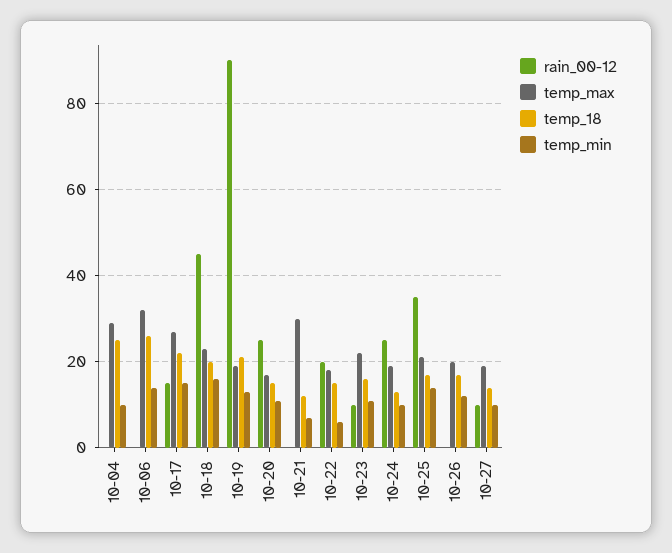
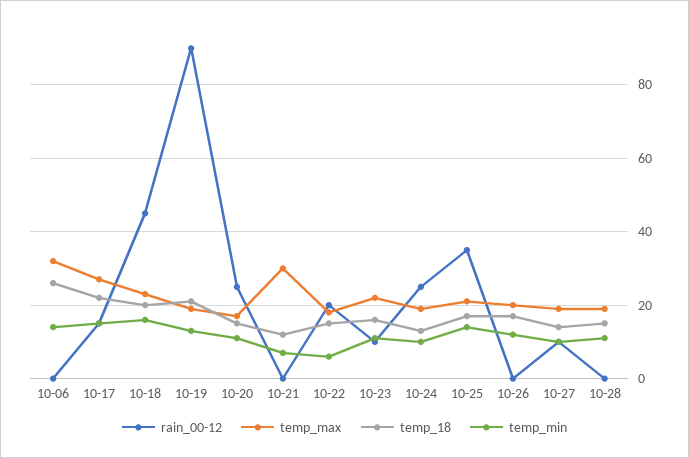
rain_00-12, 10-04: 0 -> none
temp_max, 10-04: 30 -> none
temp_18, 10-04: 25 -> none
temp_min, 10-04: 10 -> none
rain_00-12, 10-28: none -> 0
temp_max, 10-28: none -> 20
temp_18, 10-28: none -> 15
temp_min, 10-28: none -> 10

